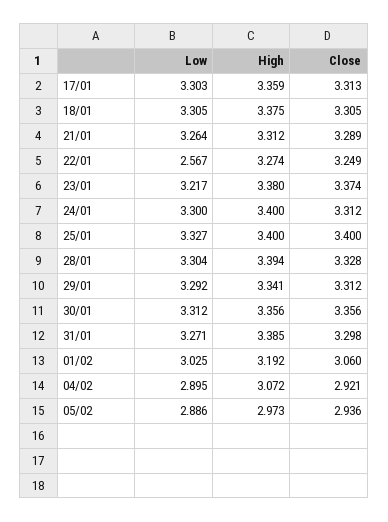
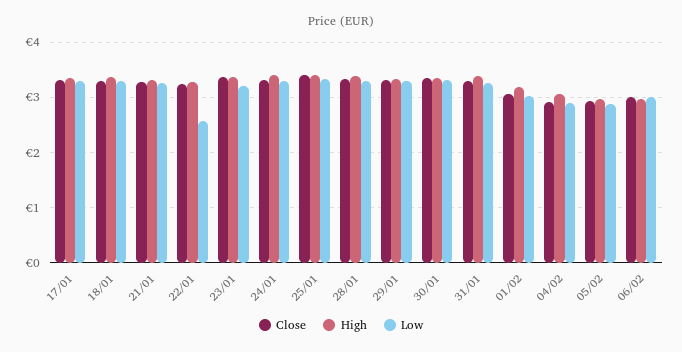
Close, 06/02: none -> 3
High, 06/02: none -> 3
Low, 06/02: none -> 3

